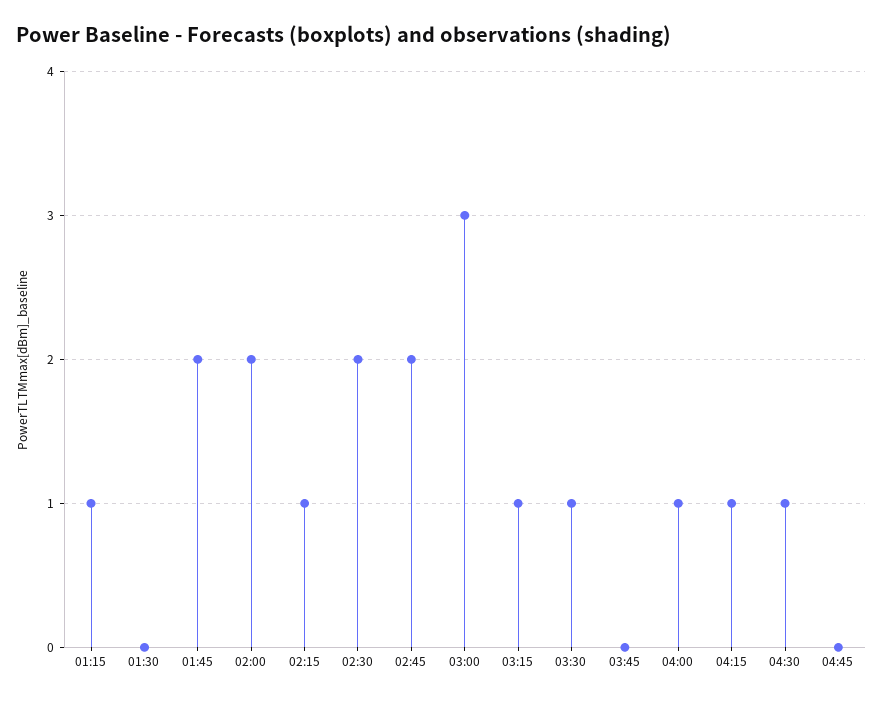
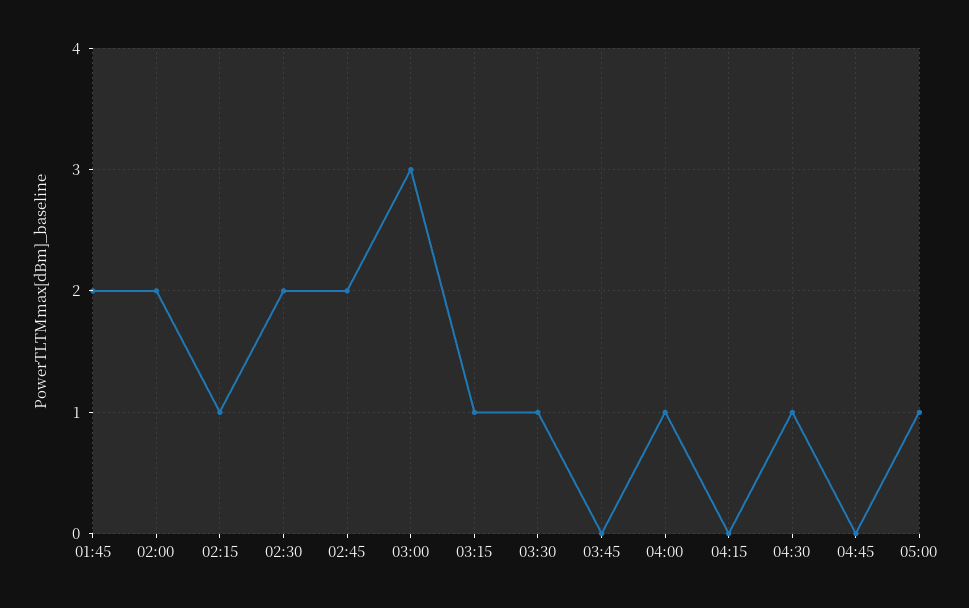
01:15: 1 -> none
01:30: 0 -> none
04:15: 1 -> 0
05:00: none -> 1

